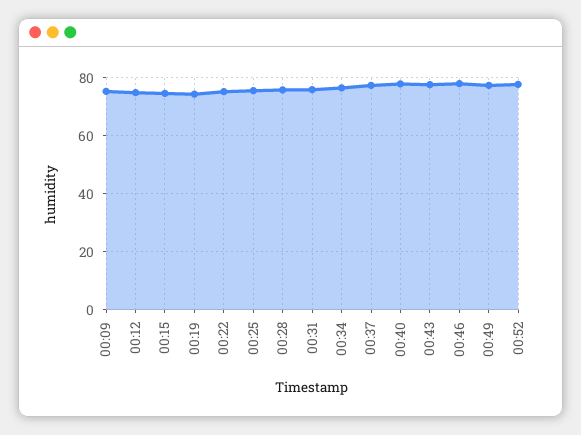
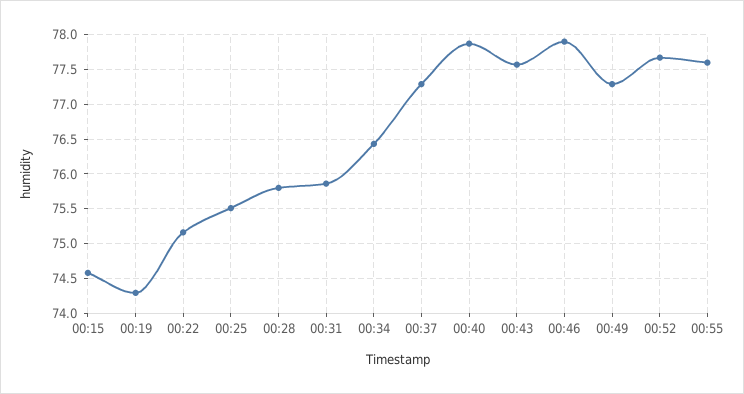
00:09: 75 -> none
00:12: 75 -> none
00:55: none -> 77.6

